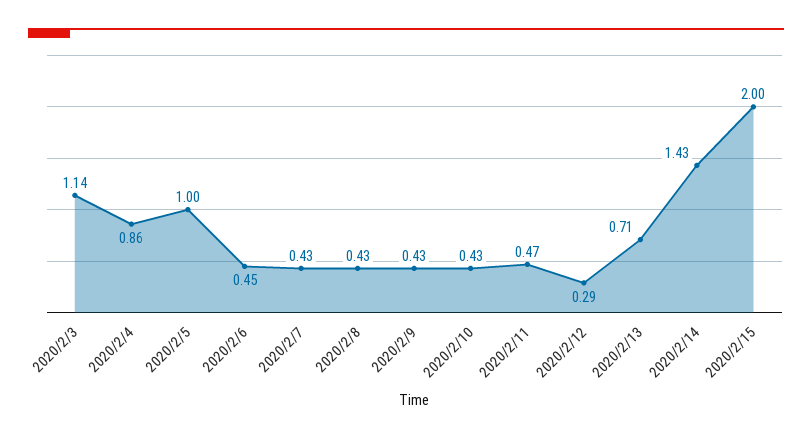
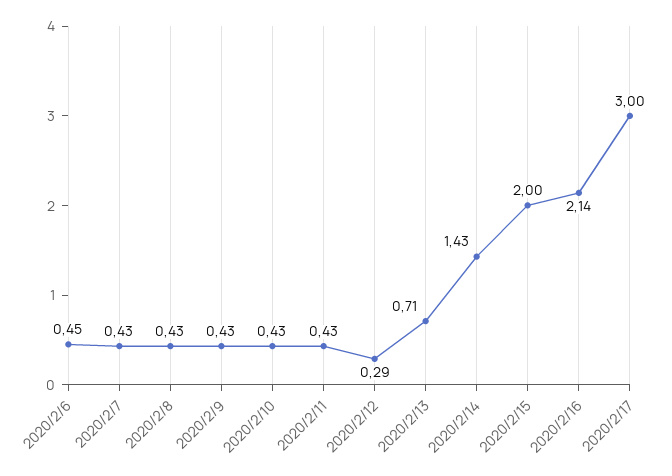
2020/2/3: 1.14 -> none
2020/2/4: 0.86 -> none
2020/2/5: 1 -> none
2020/2/11: 0.47 -> 0.43
2020/2/16: none -> 2.14
2020/2/17: none -> 3

